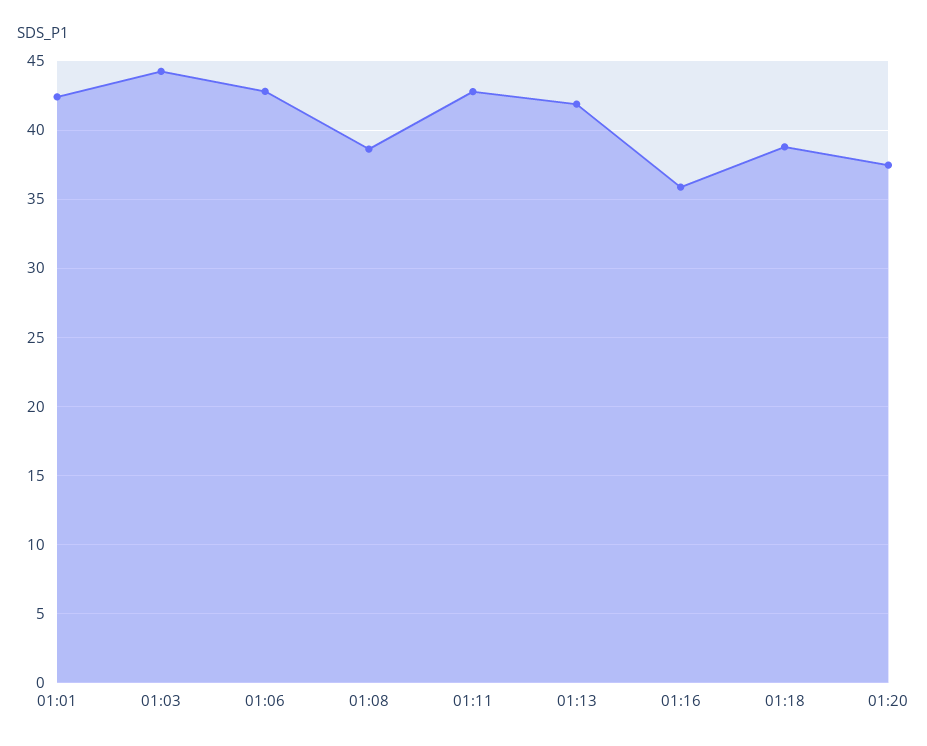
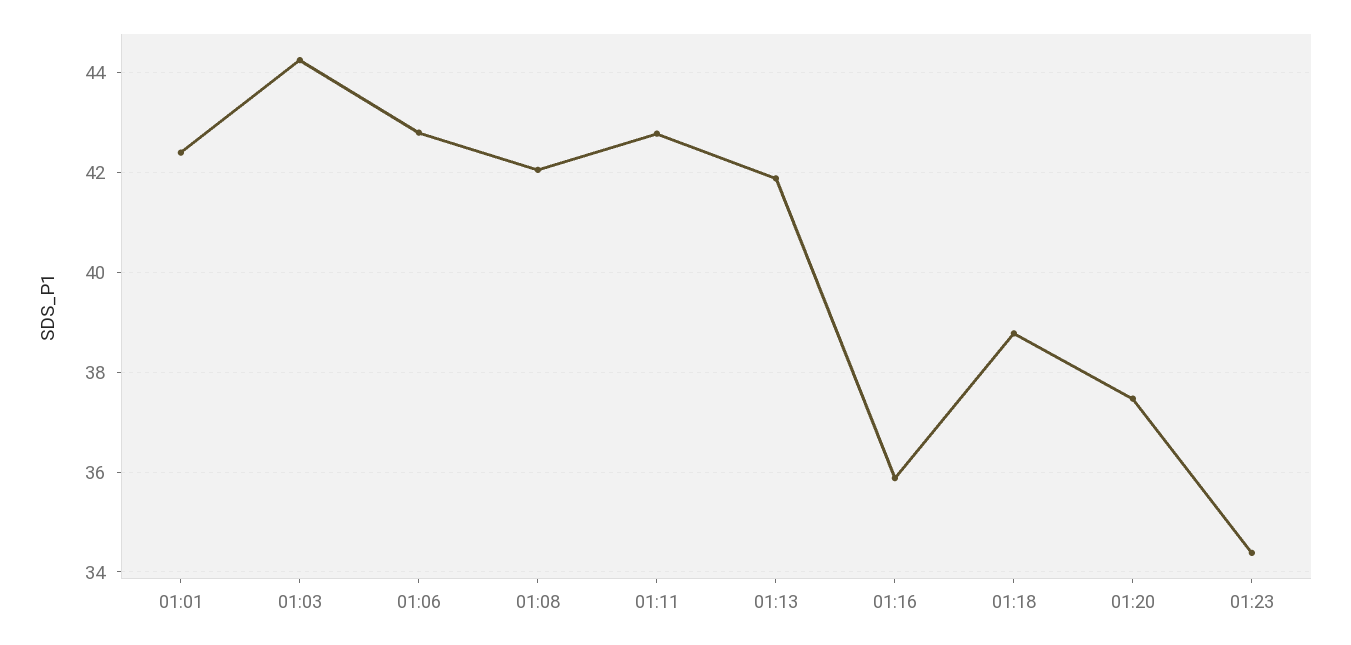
01:08: 38.5 -> 42
01:23: none -> 34.4

